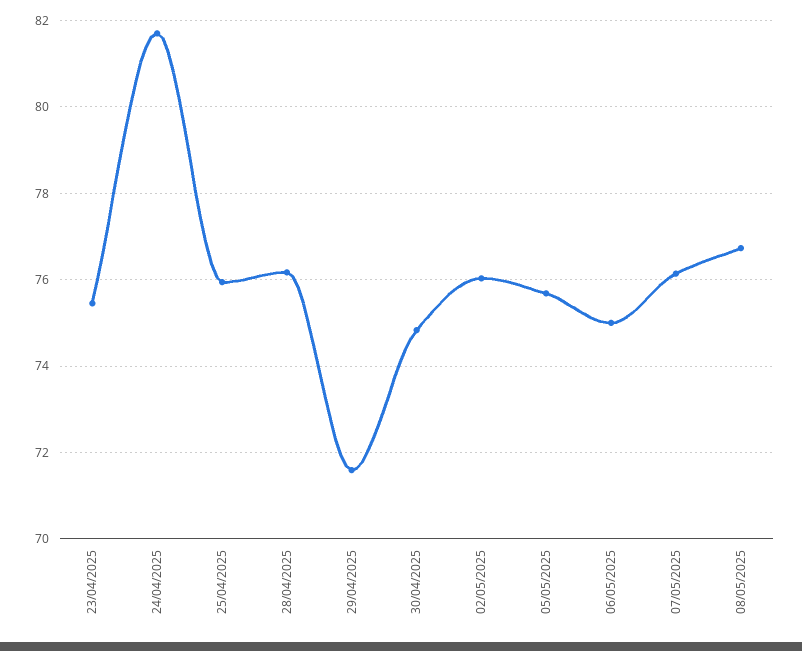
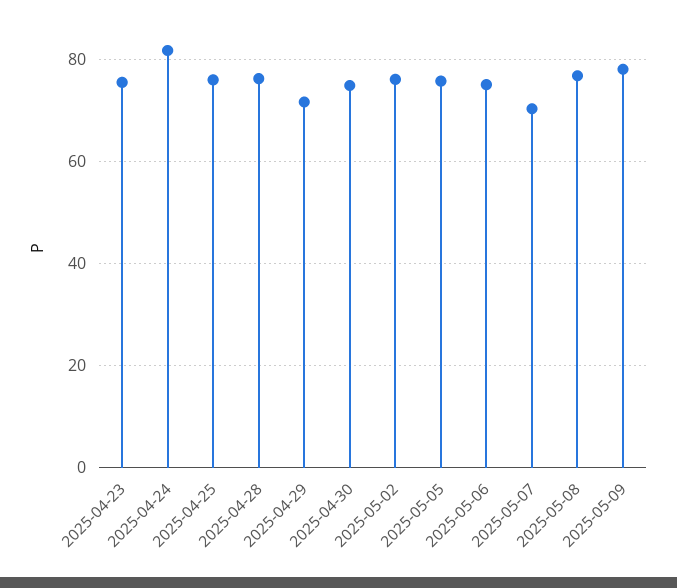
07/05/2025: 76.2 -> 70
2025-05-09: none -> 78

